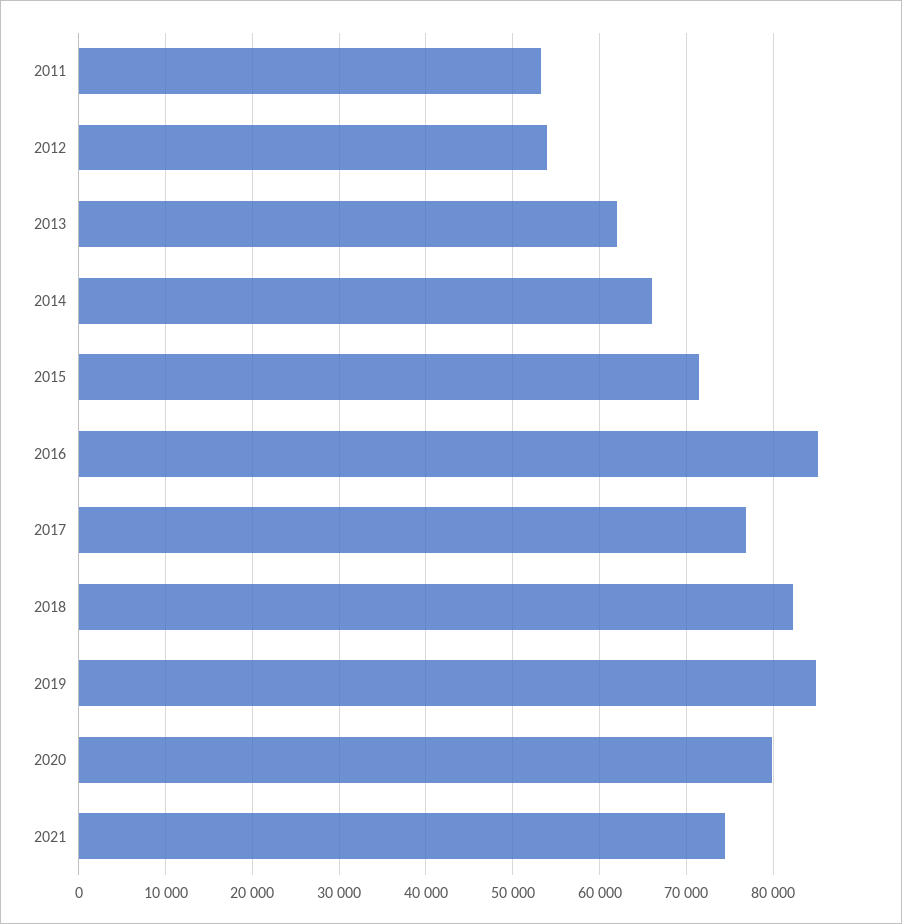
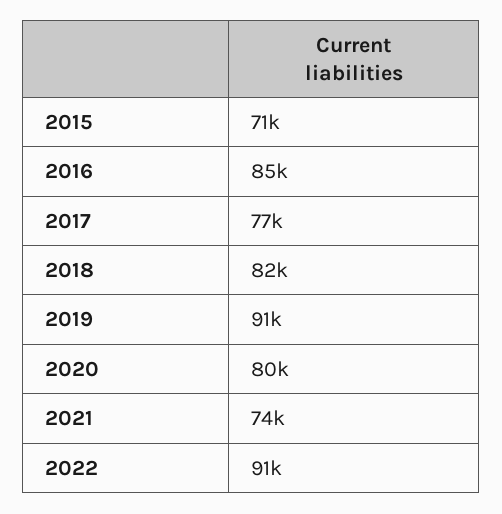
2011: 53000 -> none
2012: 54000 -> none
2013: 62000 -> none
2014: 66000 -> none
2019: 85000 -> 91000
2022: none -> 91000

